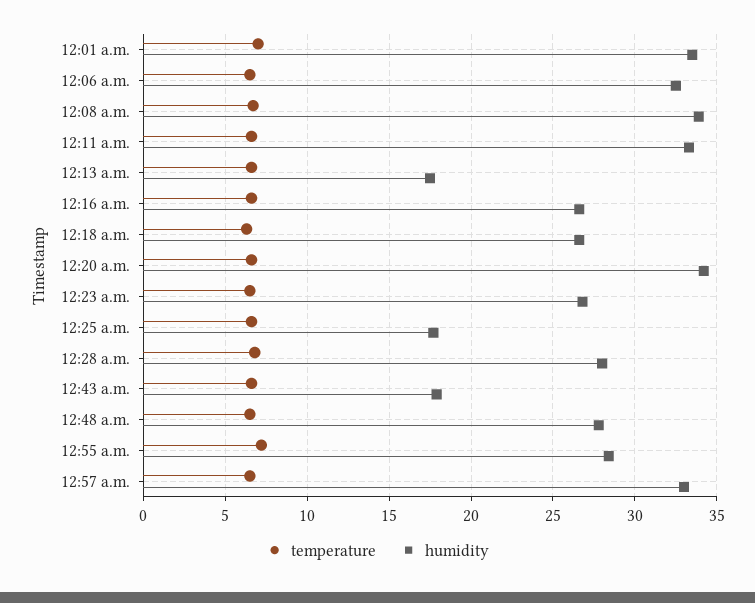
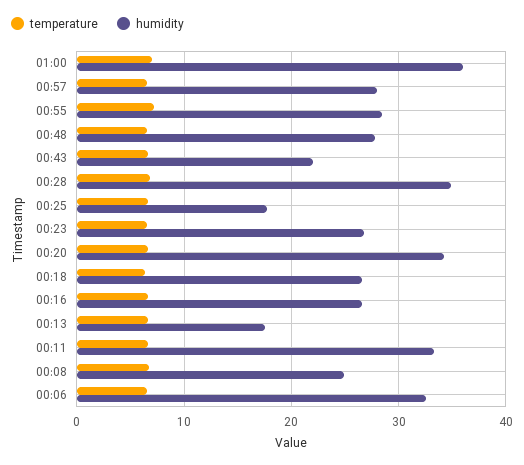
temperature, 12:01 a.m.: 7 -> none
humidity, 12:01 a.m.: 33.5 -> none
humidity, 12:08 a.m.: 34 -> 25
humidity, 12:28 a.m.: 28 -> 35
humidity, 12:43 a.m.: 18 -> 22
humidity, 12:57 a.m.: 33 -> 28
temperature, 01:00: none -> 7
humidity, 01:00: none -> 36

